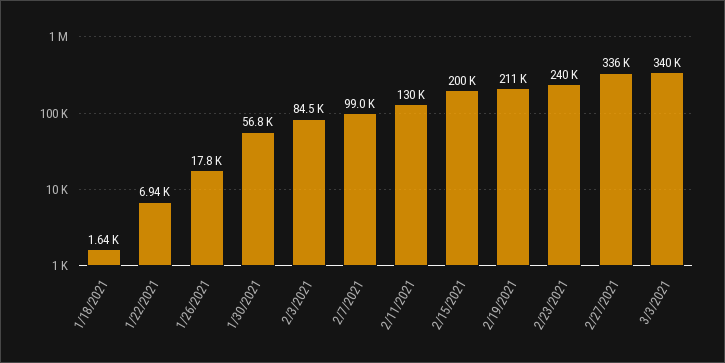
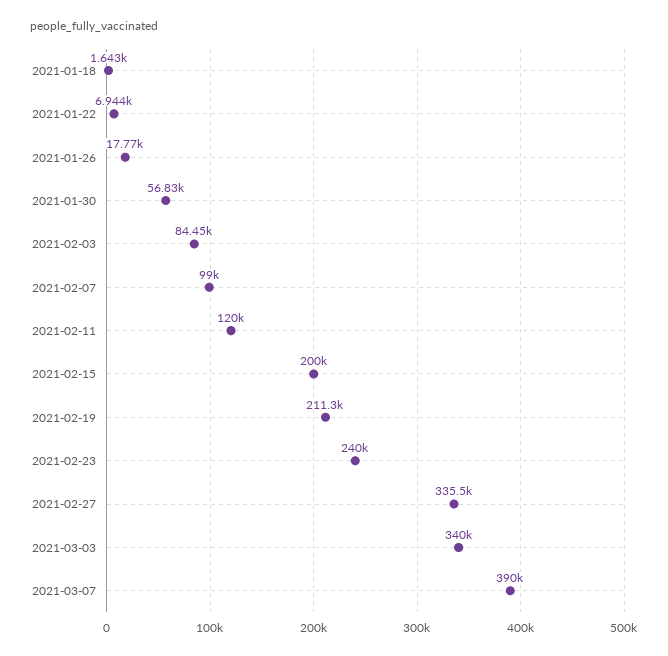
2/11/2021: 130000 -> 120000
2021-03-07: none -> 390000

